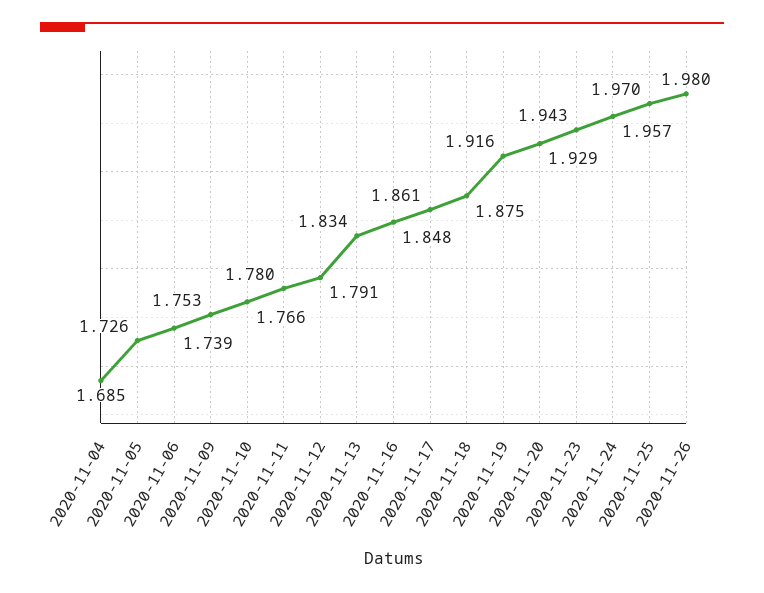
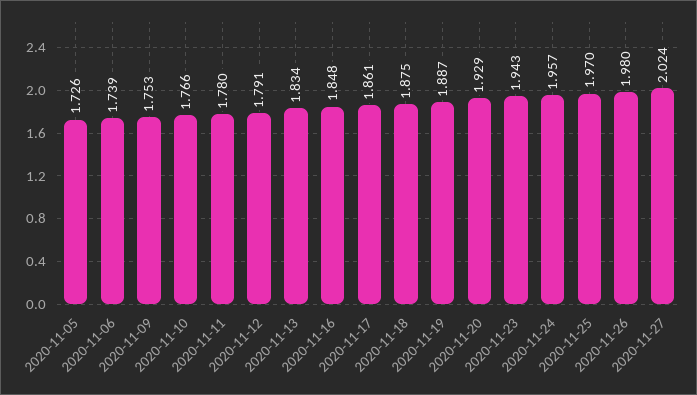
2020-11-04: 1.685 -> none
2020-11-19: 1.916 -> 1.887
2020-11-27: none -> 2.024

